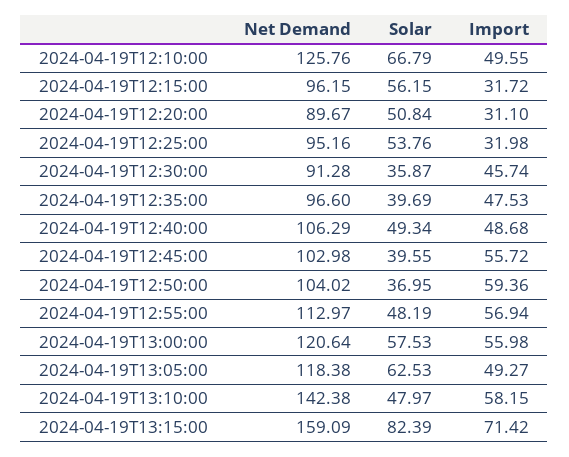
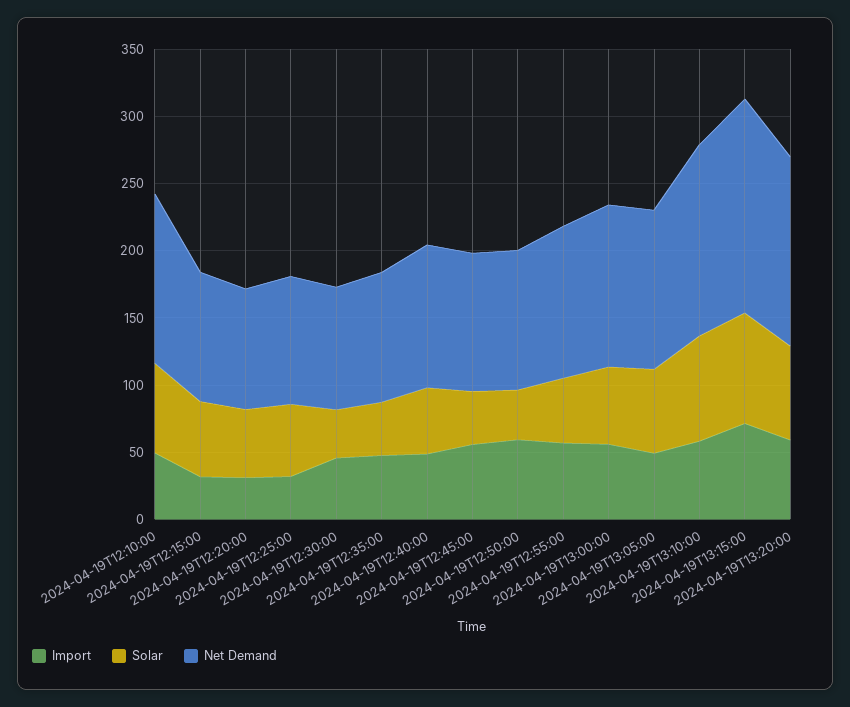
Solar, 2024-04-19T13:10:00: 47.97 -> 80
Import, 2024-04-19T13:20:00: none -> 60
Solar, 2024-04-19T13:20:00: none -> 70
Net Demand, 2024-04-19T13:20:00: none -> 140

